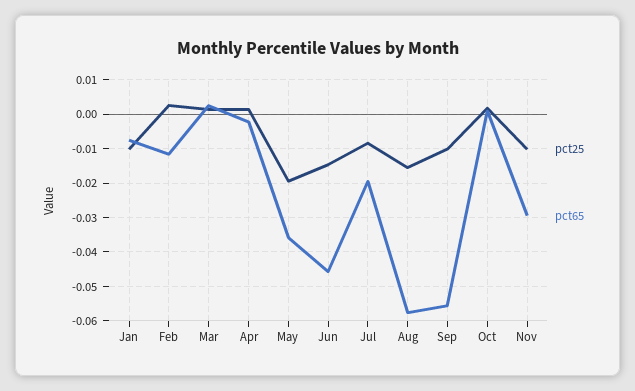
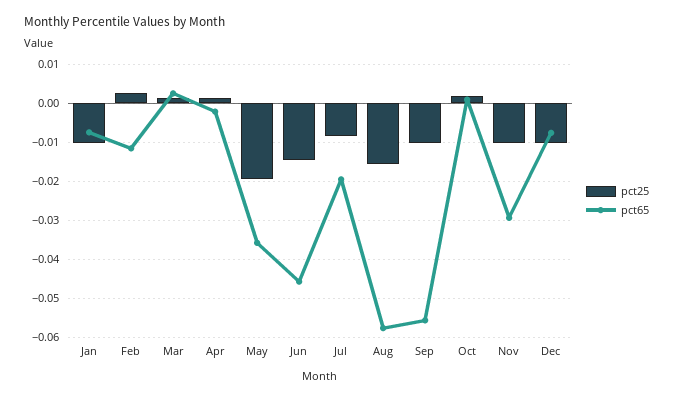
pct25, Dec: none -> -0.01
pct65, Dec: none -> -0.008

